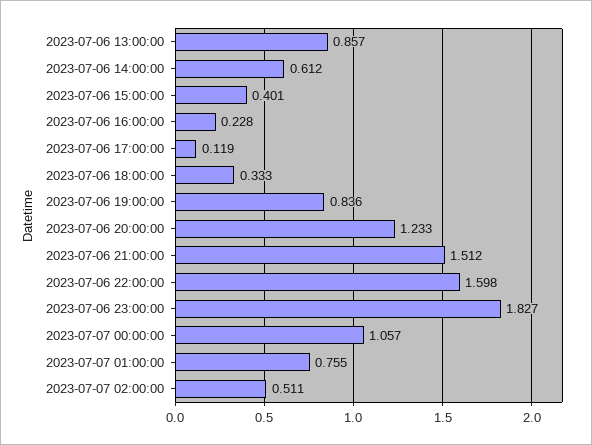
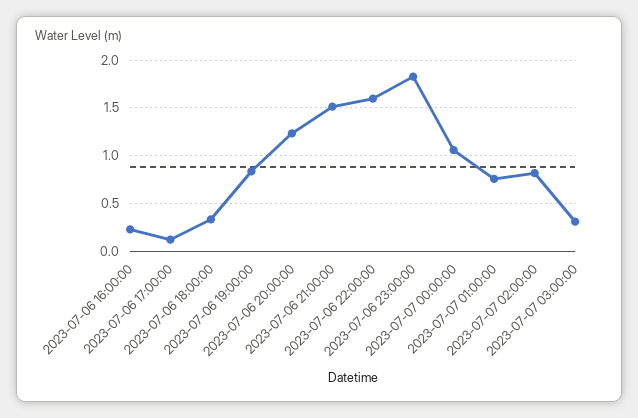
2023-07-06 13:00:00: 0.857 -> none
2023-07-06 14:00:00: 0.612 -> none
2023-07-06 15:00:00: 0.401 -> none
2023-07-07 02:00:00: 0.511 -> 0.8
2023-07-07 03:00:00: none -> 0.3

